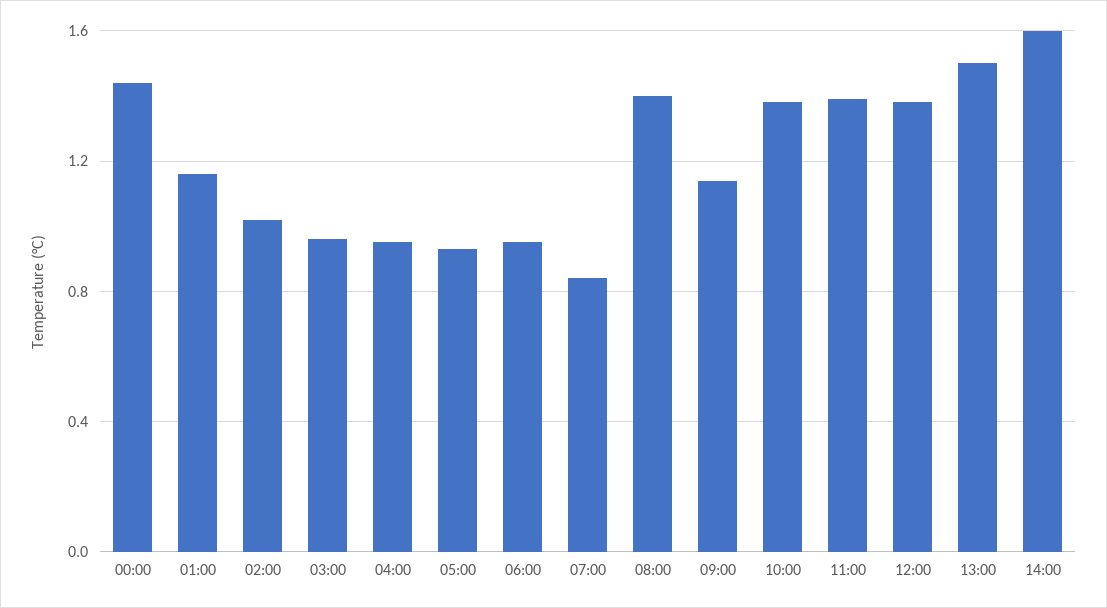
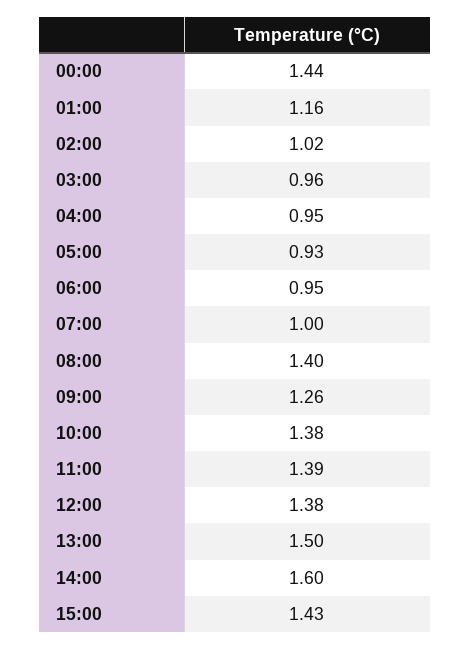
07:00: 0.85 -> 1
09:00: 1.15 -> 1.26
15:00: none -> 1.43

